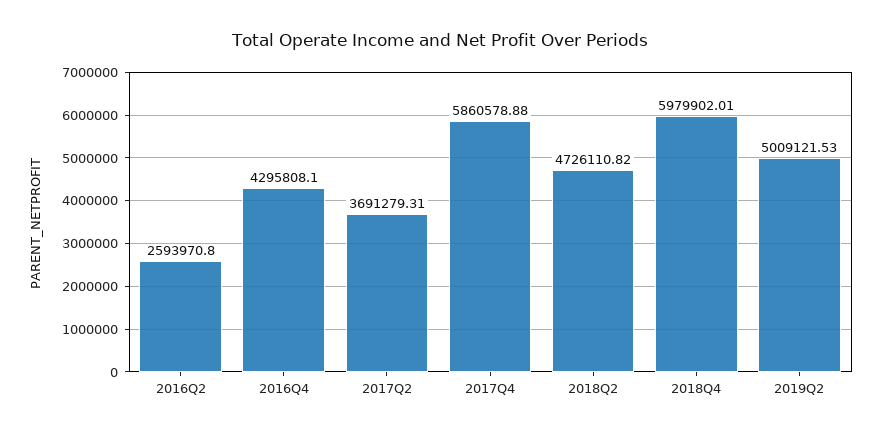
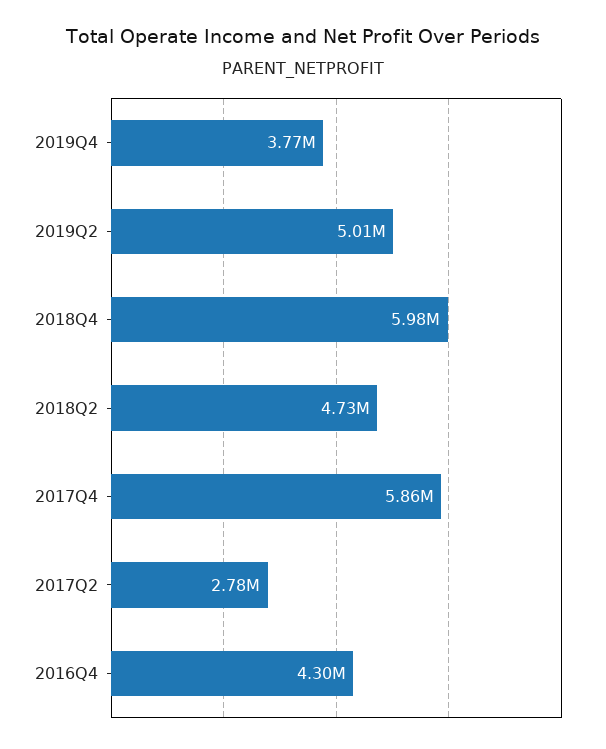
2016Q2: 2593970.8 -> none
2017Q2: 3691279.31 -> 2780000
2019Q4: none -> 3770000

